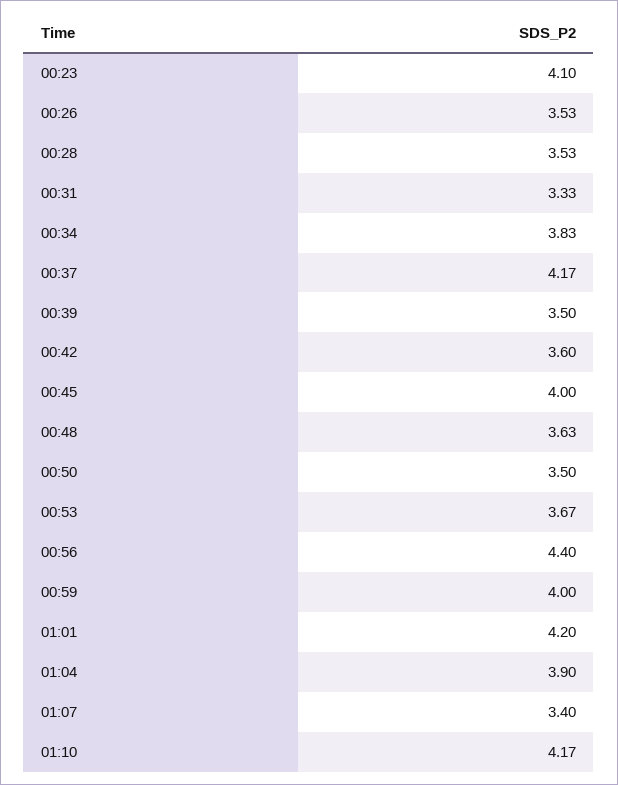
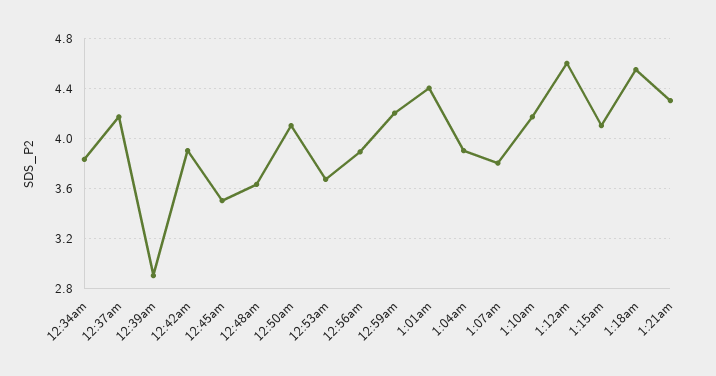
00:23: 4.1 -> none
00:26: 3.53 -> none
00:28: 3.53 -> none
00:31: 3.33 -> none
00:39: 3.5 -> 2.9
00:42: 3.6 -> 3.9
00:45: 4 -> 3.5
00:50: 3.5 -> 4.1
00:56: 4.4 -> 3.9
00:59: 4 -> 4.2
01:01: 4.2 -> 4.4
01:07: 3.4 -> 3.8
1:12am: none -> 4.6
1:15am: none -> 4.1
1:18am: none -> 4.55
1:21am: none -> 4.3

